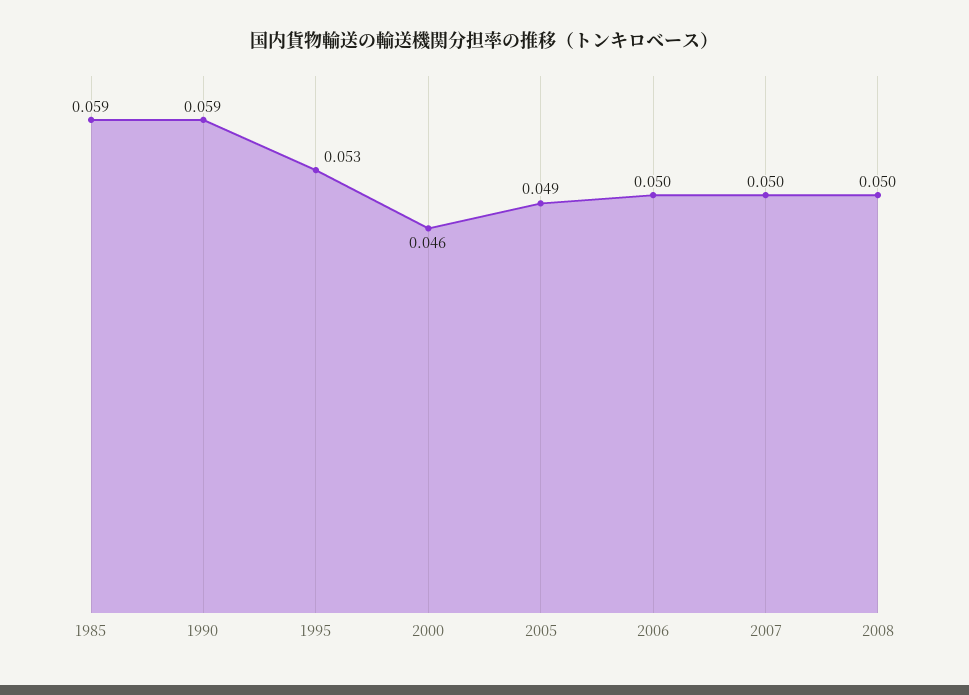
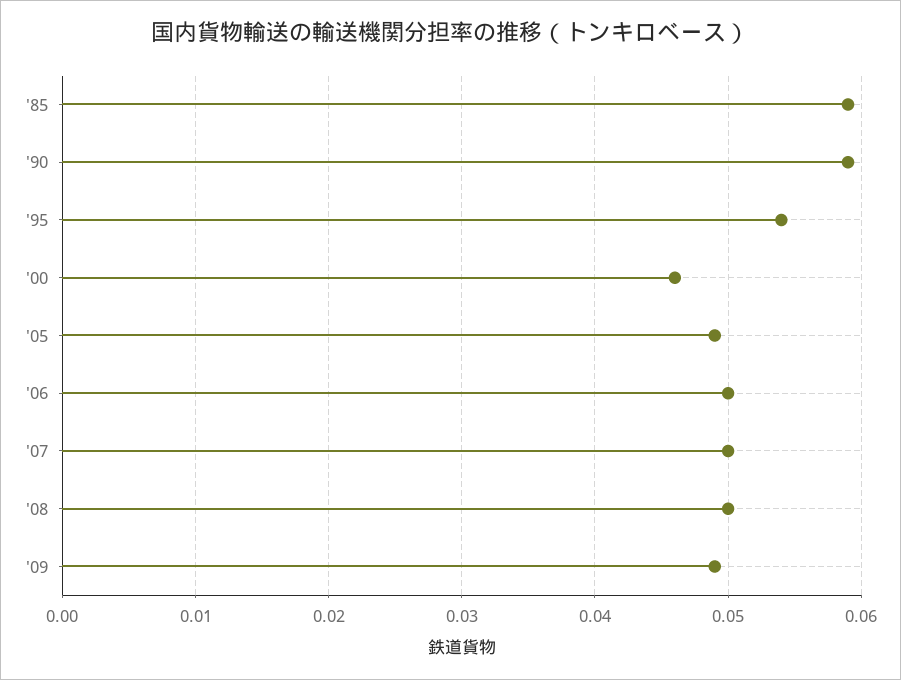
1995: 0.053 -> 0.054
'09: none -> 0.049

